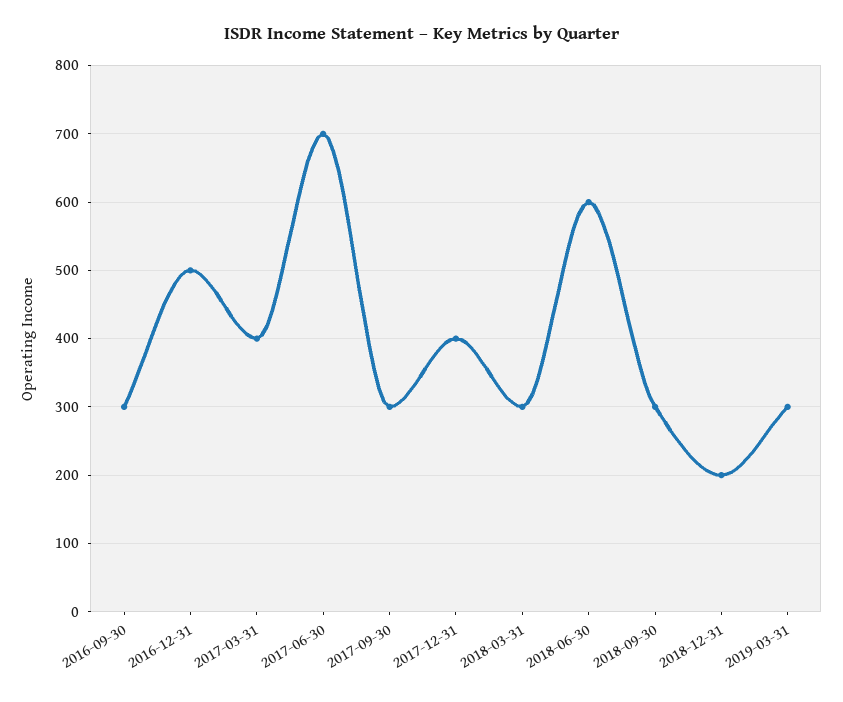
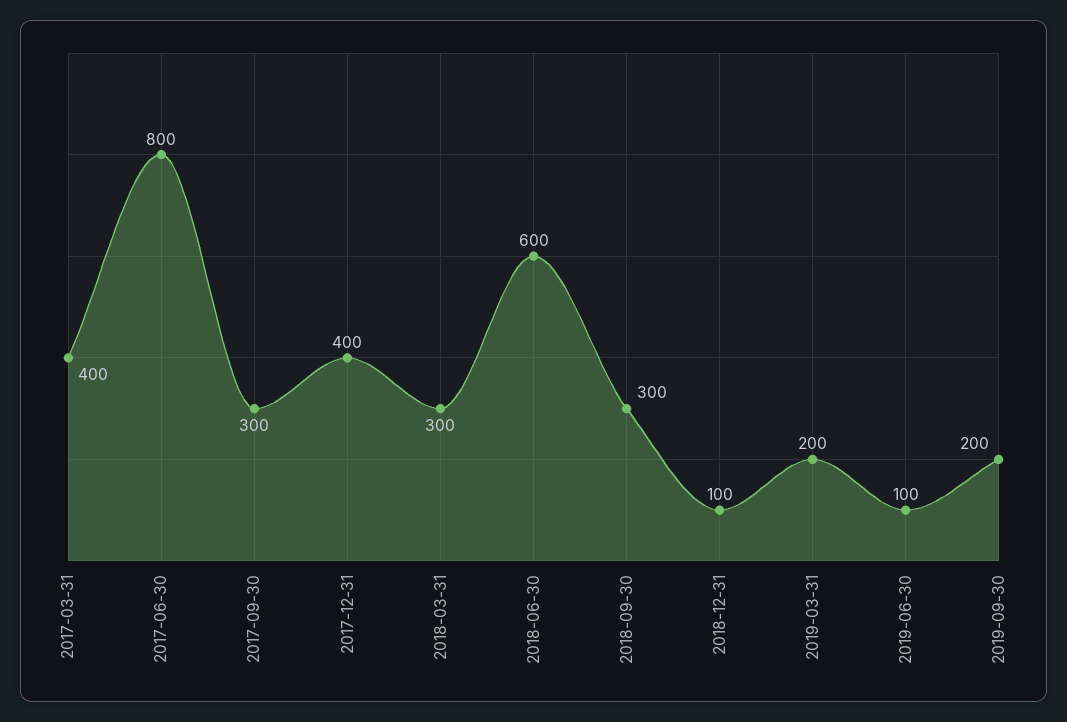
2016-09-30: 300 -> none
2016-12-31: 500 -> none
2017-06-30: 700 -> 800
2018-12-31: 200 -> 100
2019-03-31: 300 -> 200
2019-06-30: none -> 100
2019-09-30: none -> 200

